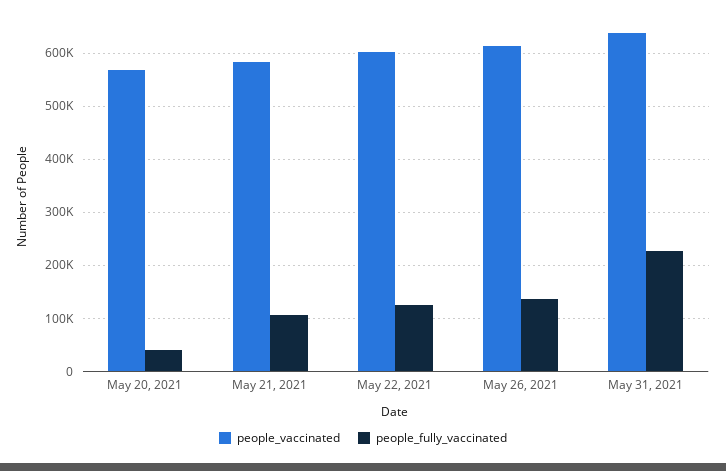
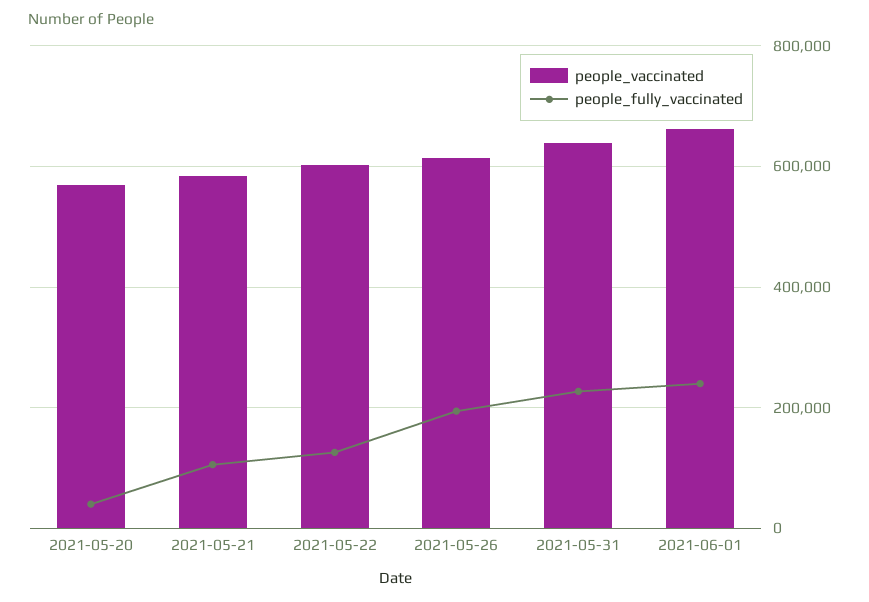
people_fully_vaccinated, May 26, 2021: 140000 -> 200000
people_vaccinated, 2021-06-01: none -> 660000
people_fully_vaccinated, 2021-06-01: none -> 240000

